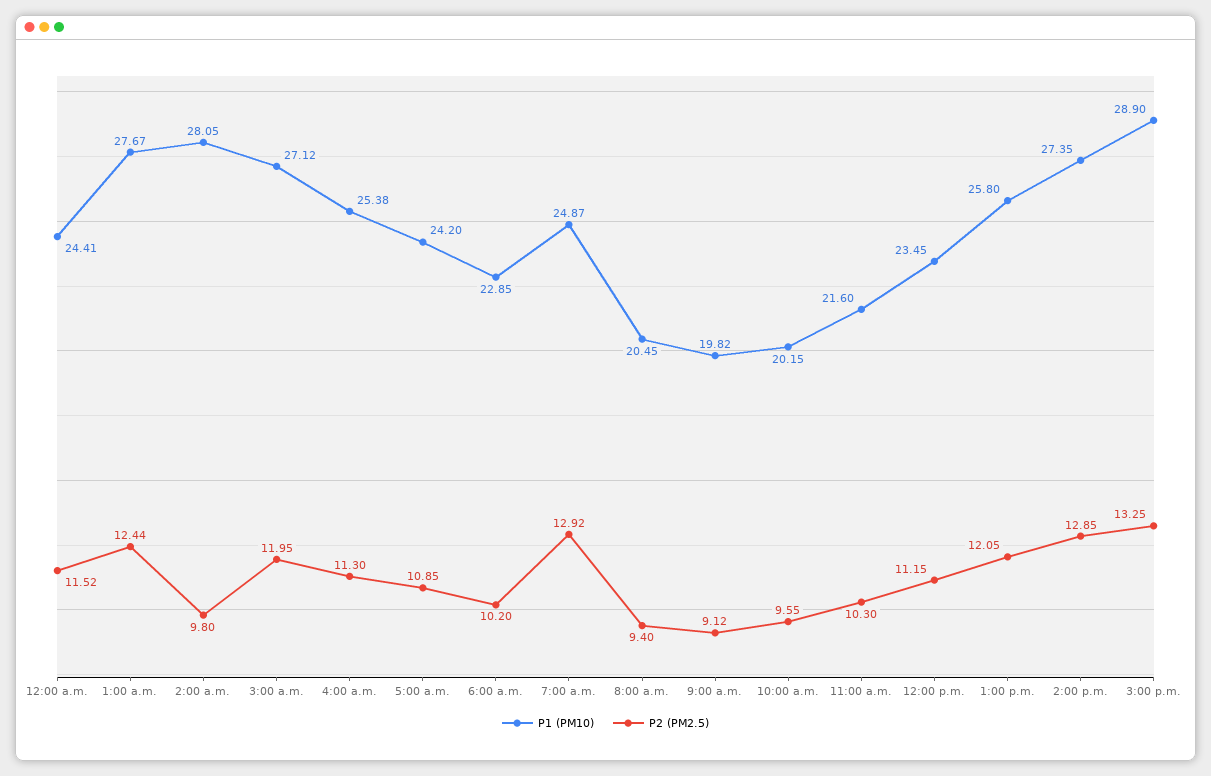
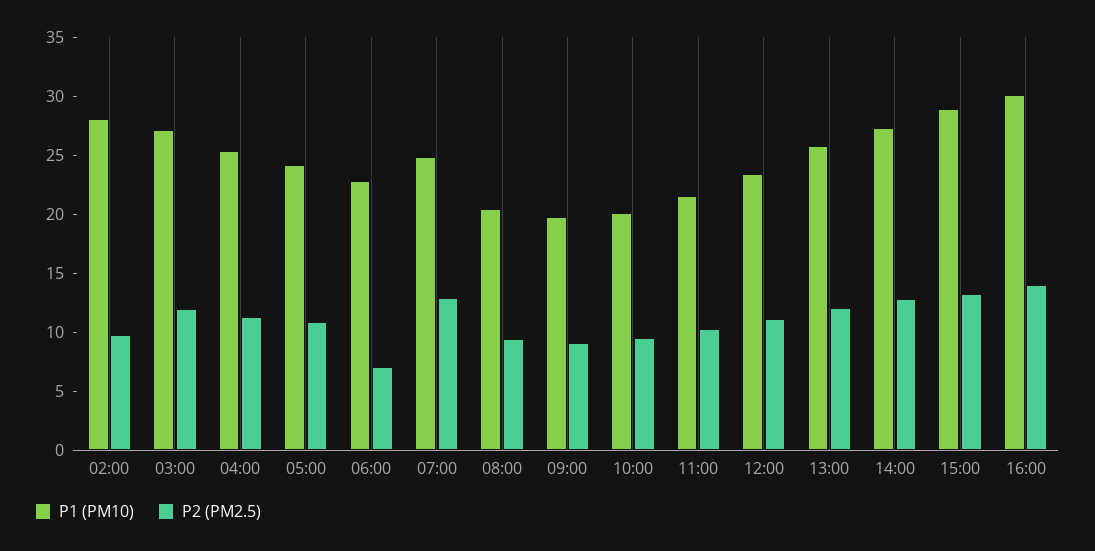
P1 (PM10), 12:00 a.m.: 24.41 -> none
P2 (PM2.5), 12:00 a.m.: 11.52 -> none
P1 (PM10), 1:00 a.m.: 27.67 -> none
P2 (PM2.5), 1:00 a.m.: 12.44 -> none
P2 (PM2.5), 6:00 a.m.: 10.2 -> 7
P1 (PM10), 16:00: none -> 30
P2 (PM2.5), 16:00: none -> 14

